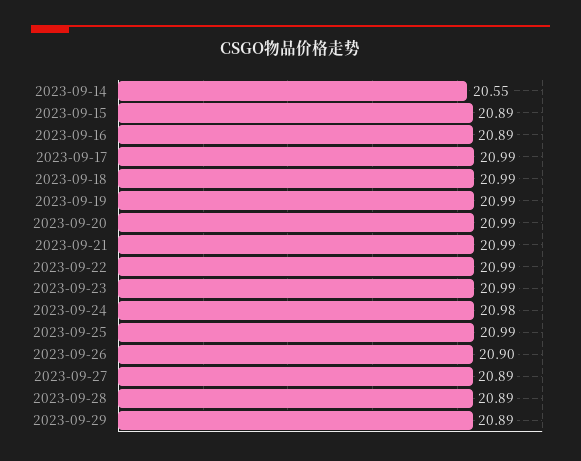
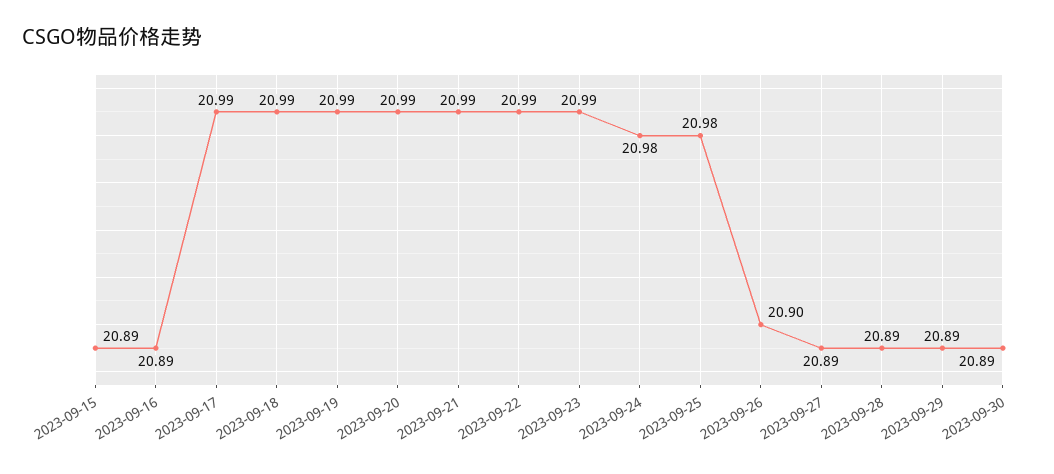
2023-09-14: 20.55 -> none
2023-09-25: 20.99 -> 20.98
2023-09-30: none -> 20.89

